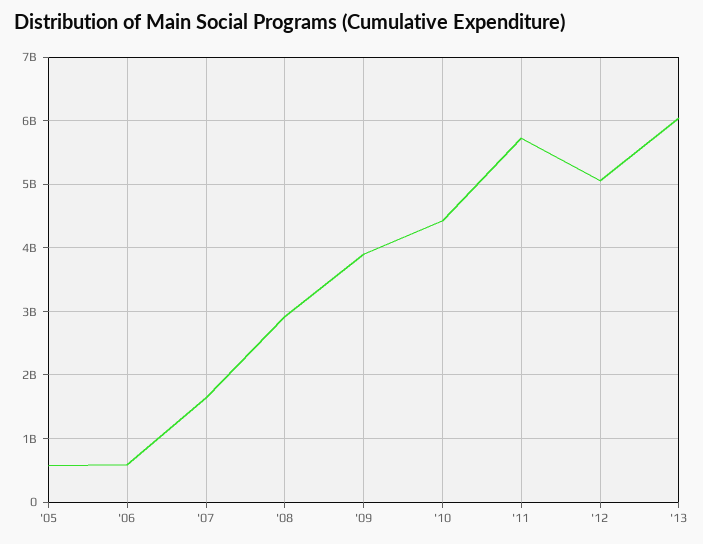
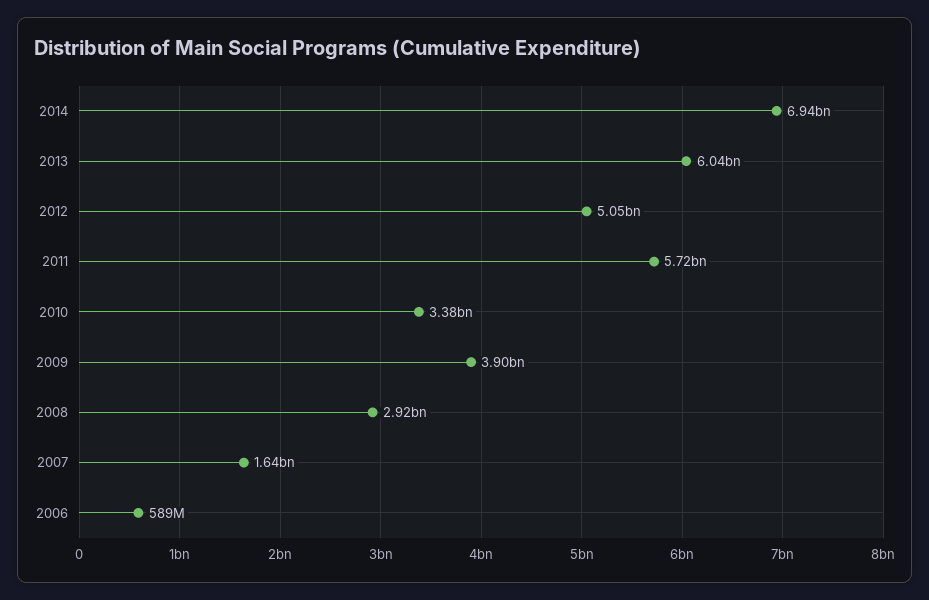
'05: 600000000 -> none
'10: 4400000000 -> 3380000000
2014: none -> 6940000000

